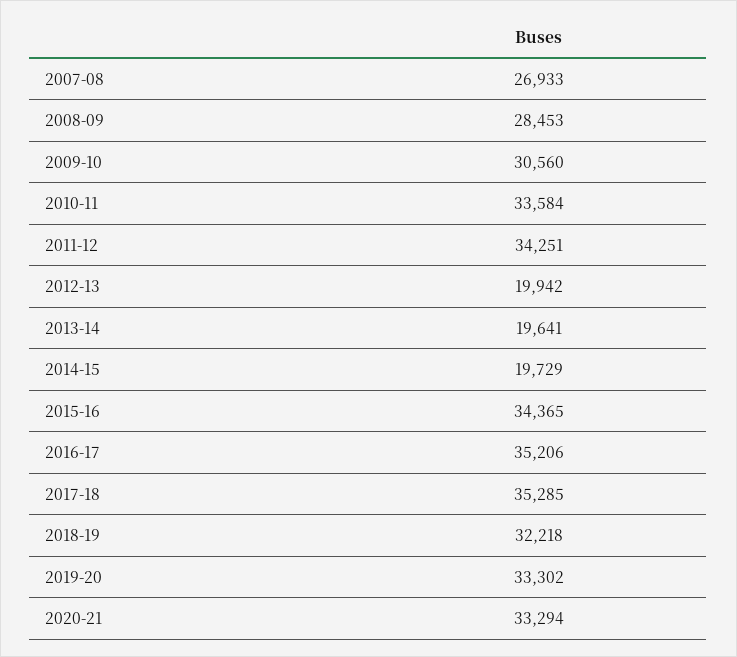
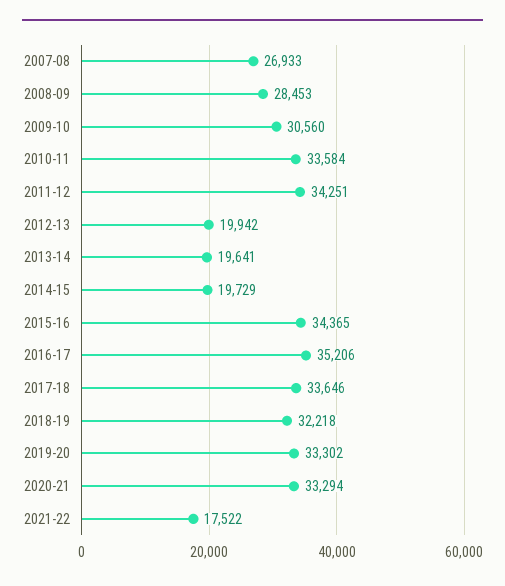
2017-18: 35285 -> 33646
2021-22: none -> 17522

